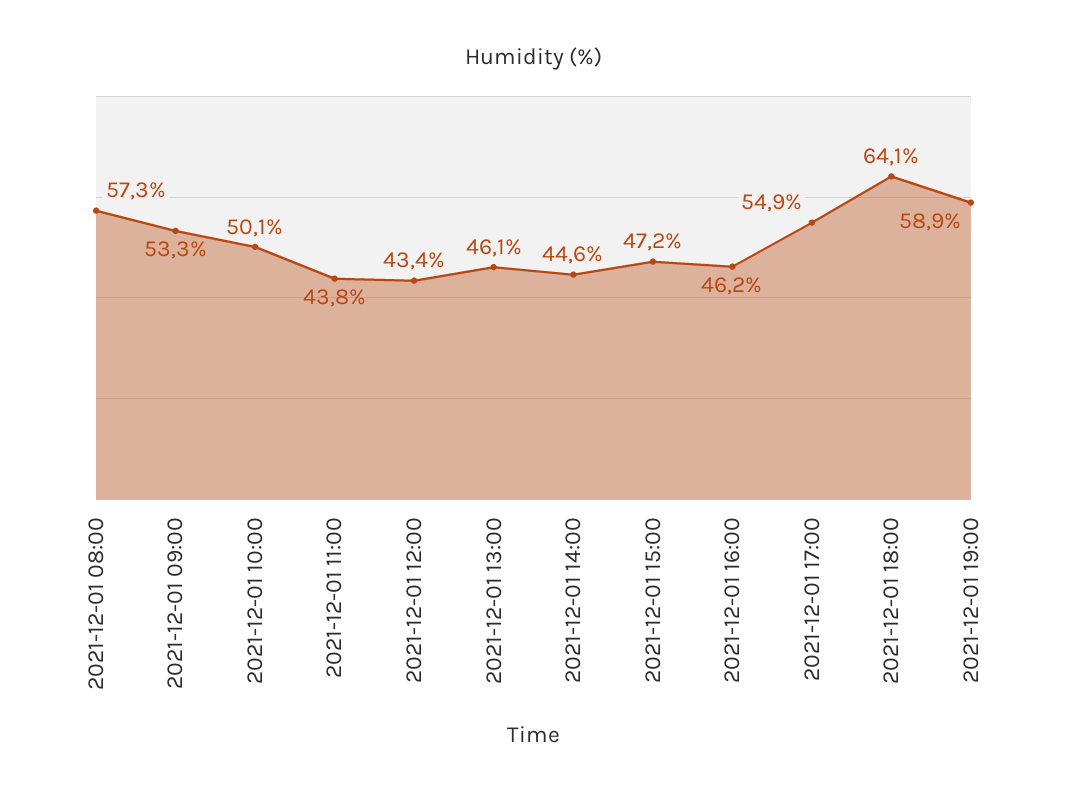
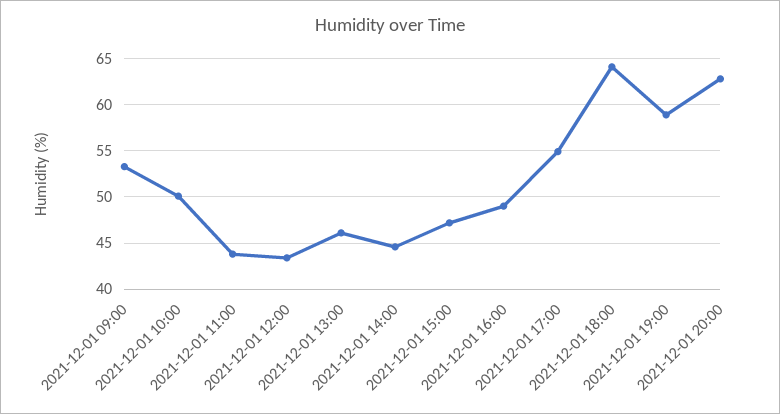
2021-12-01 08:00: 57.3 -> none
2021-12-01 16:00: 46.2 -> 49
2021-12-01 20:00: none -> 63

